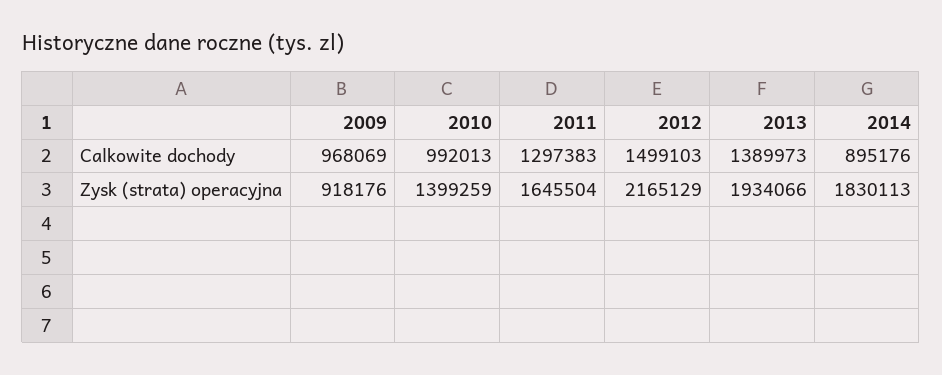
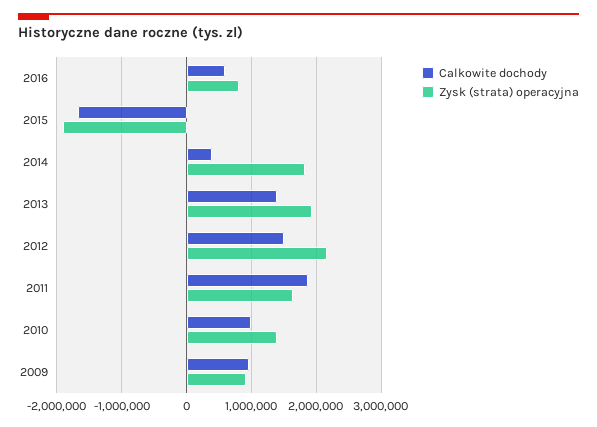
Calkowite dochody, 2011: 1297383 -> 1900000
Calkowite dochody, 2014: 895176 -> 400000
Calkowite dochody, 2016: none -> 600000
Zysk (strata) operacyjna, 2016: none -> 800000
Calkowite dochody, 2015: none -> -1700000
Zysk (strata) operacyjna, 2015: none -> -1900000

